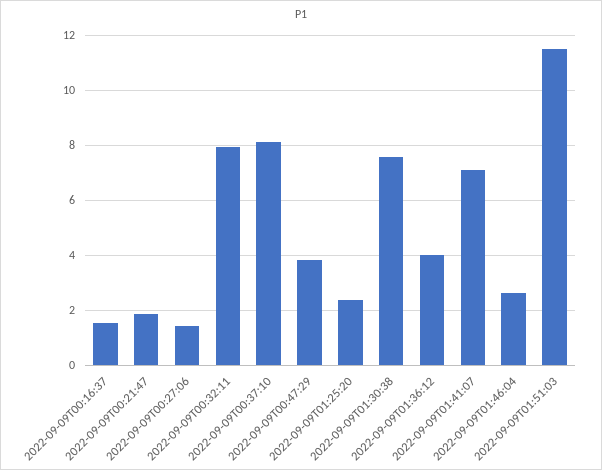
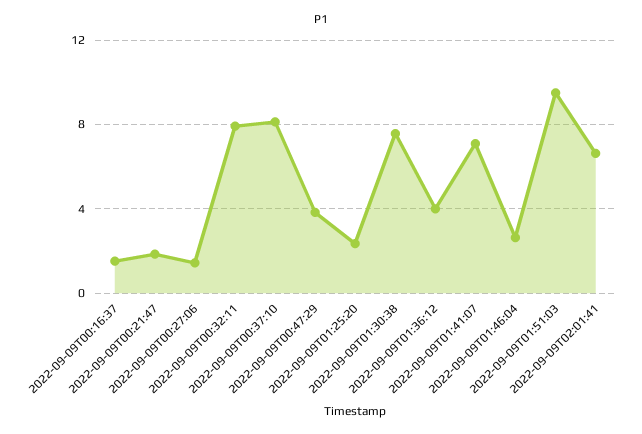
2022-09-09T01:51:03: 11.5 -> 9.5
2022-09-09T02:01:41: none -> 6.5

